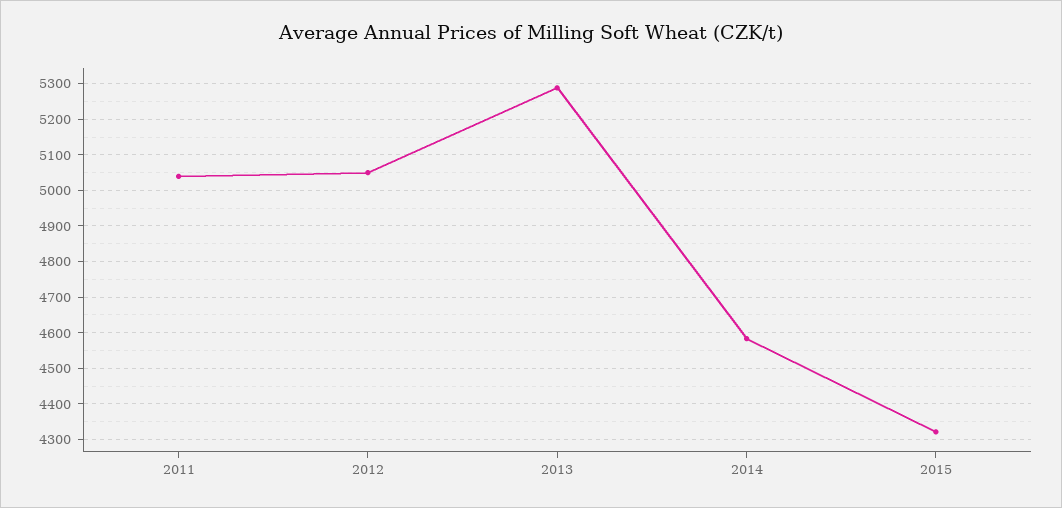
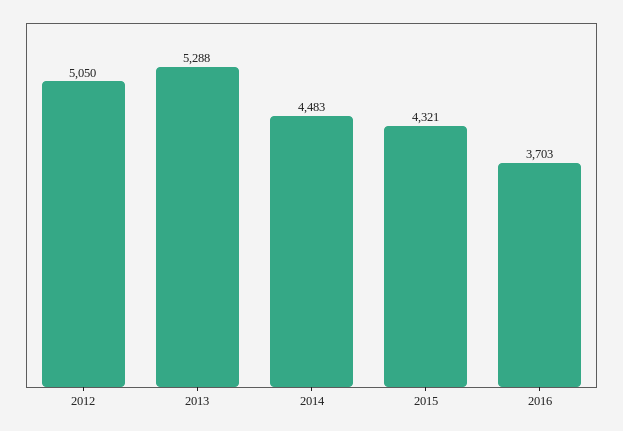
2011: 5040 -> none
2014: 4580 -> 4483
2016: none -> 3703

